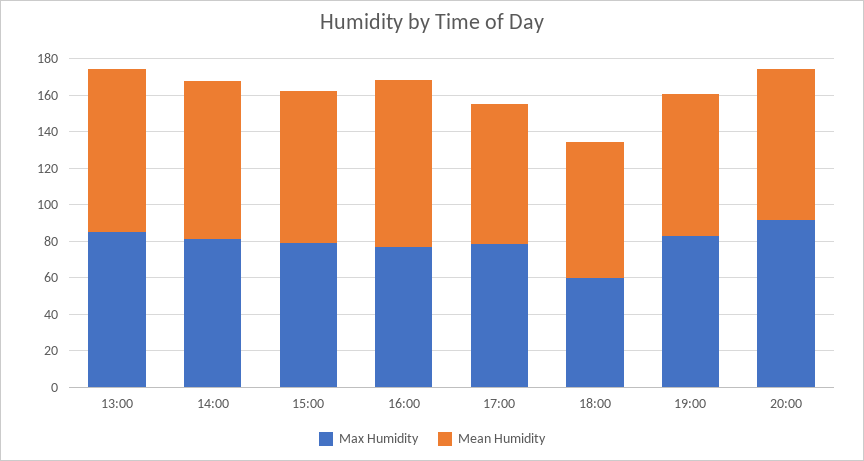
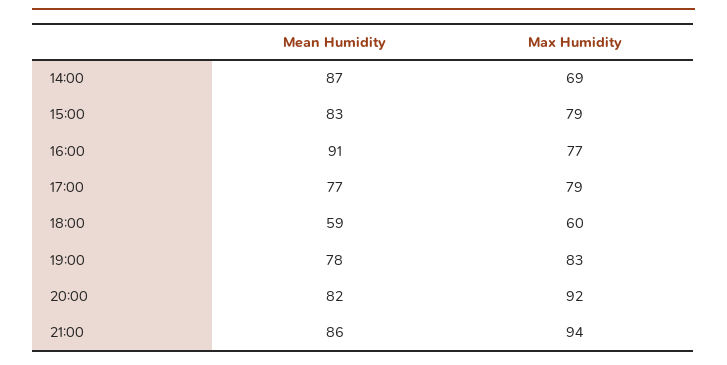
Max Humidity, 13:00: 85 -> none
Mean Humidity, 13:00: 90 -> none
Max Humidity, 14:00: 80 -> 69
Mean Humidity, 18:00: 75 -> 59
Mean Humidity, 21:00: none -> 86
Max Humidity, 21:00: none -> 94

